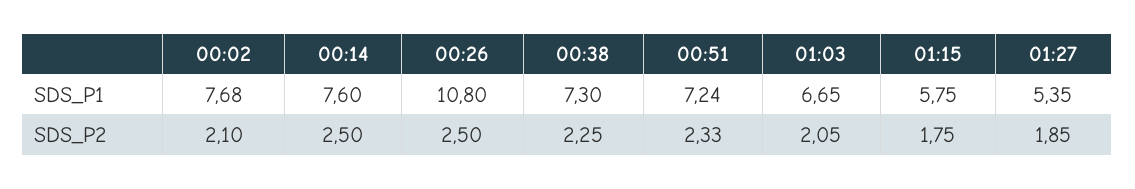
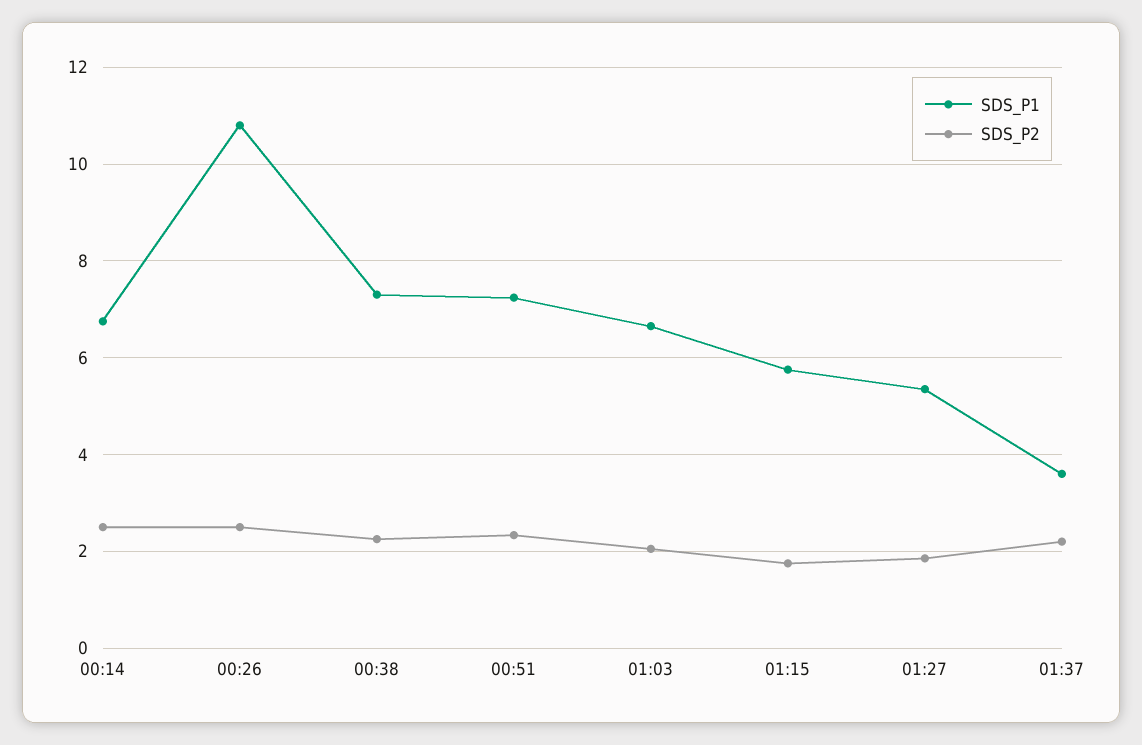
SDS_P1, 00:02: 7.68 -> none
SDS_P1, 00:14: 7.6 -> 6.8
SDS_P2, 00:02: 2.1 -> none
SDS_P1, 01:37: none -> 3.6
SDS_P2, 01:37: none -> 2.2

